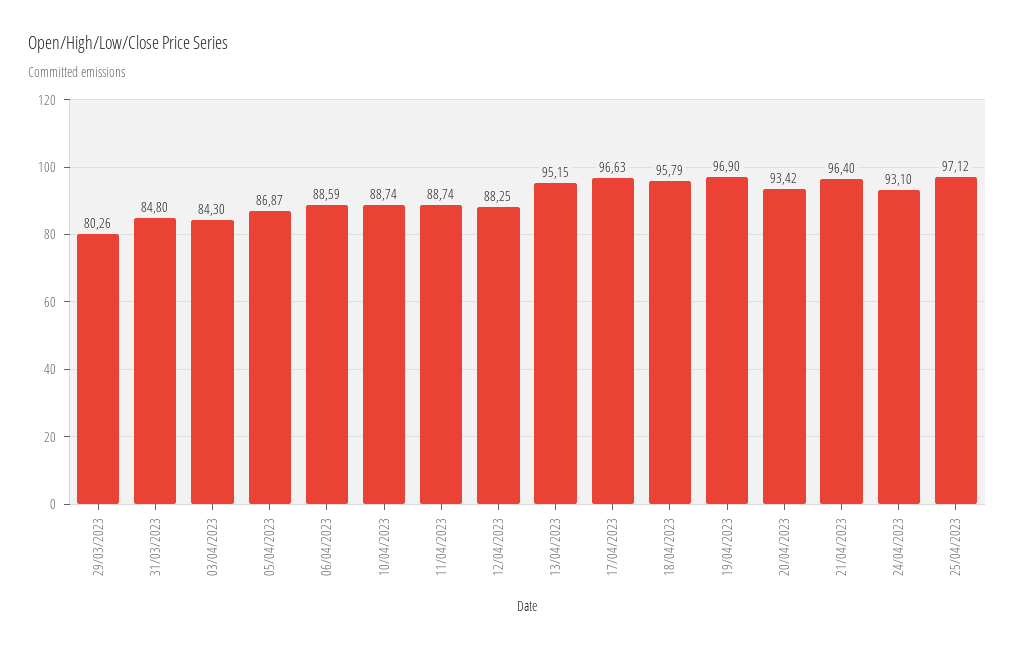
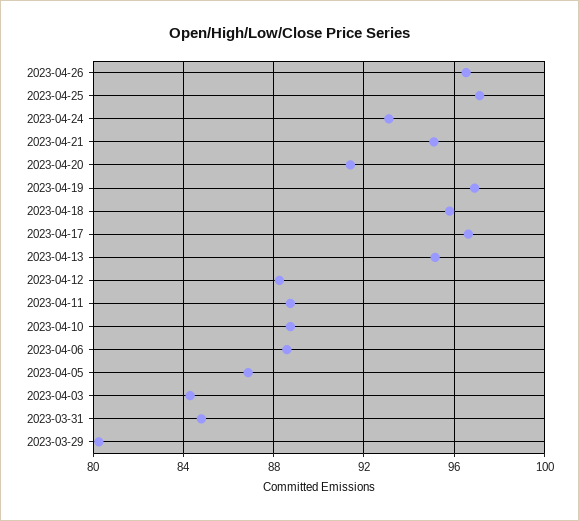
20/04/2023: 93.42 -> 91.5
21/04/2023: 96.4 -> 95
2023-04-26: none -> 96.5

